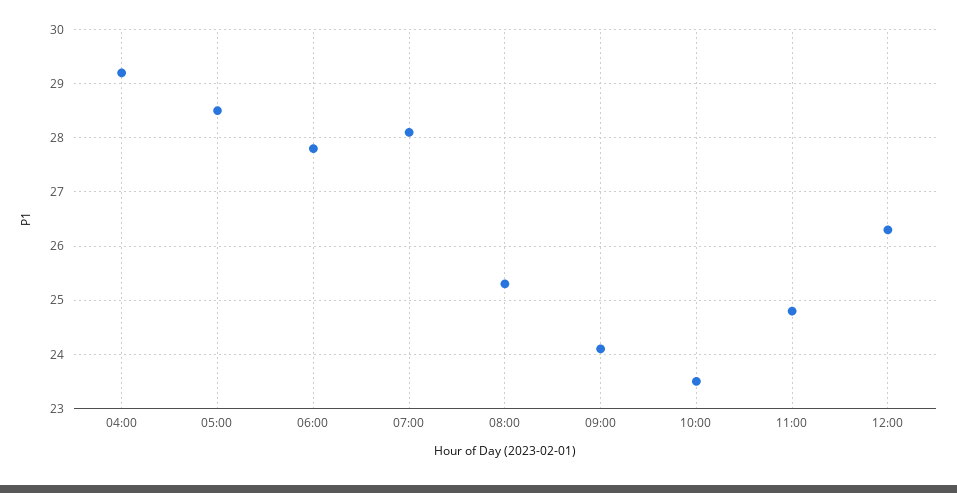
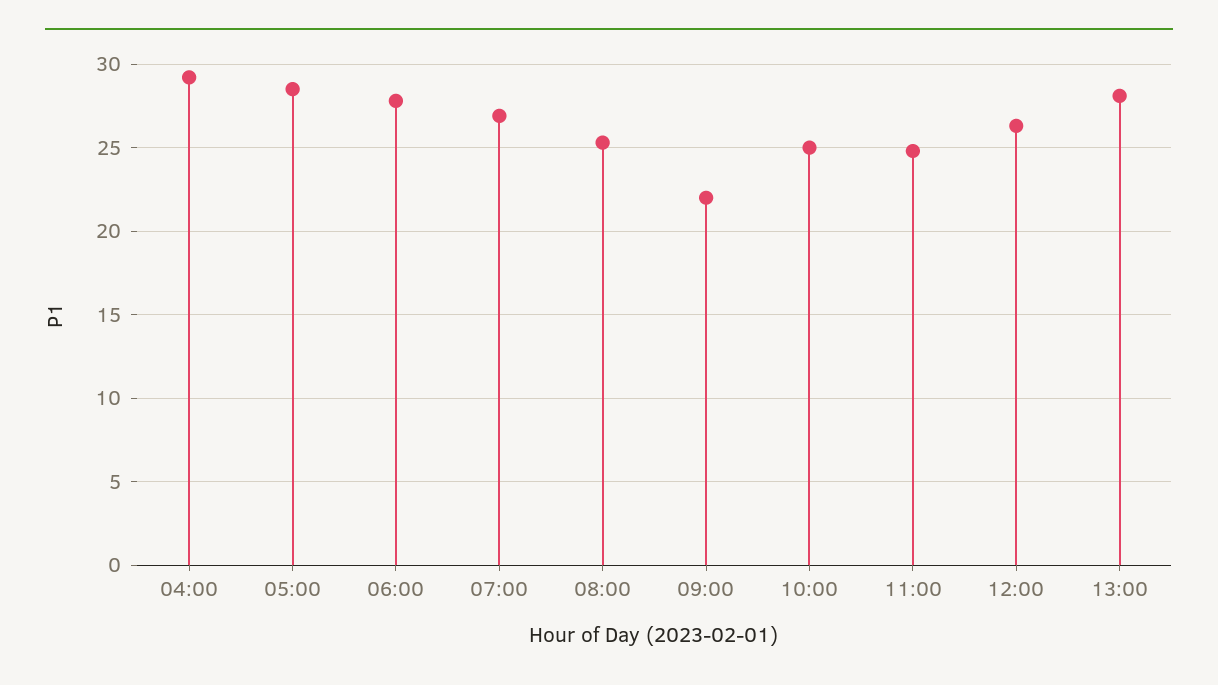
07:00: 28 -> 27
09:00: 24 -> 22
10:00: 23.5 -> 25
13:00: none -> 28

